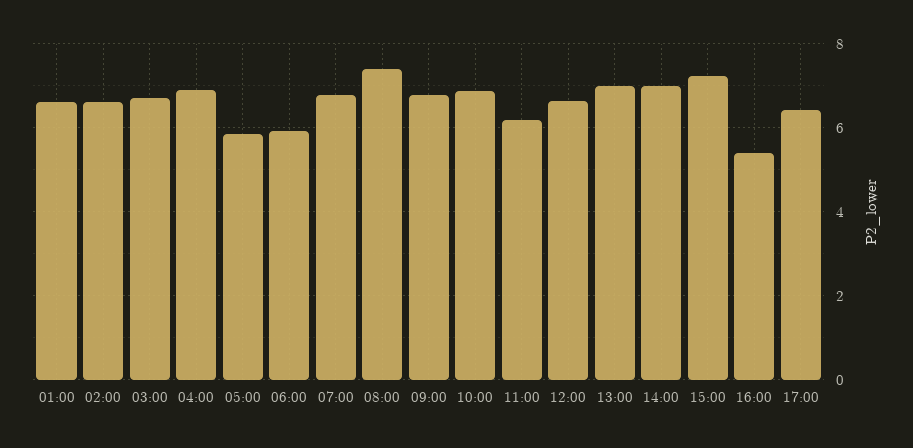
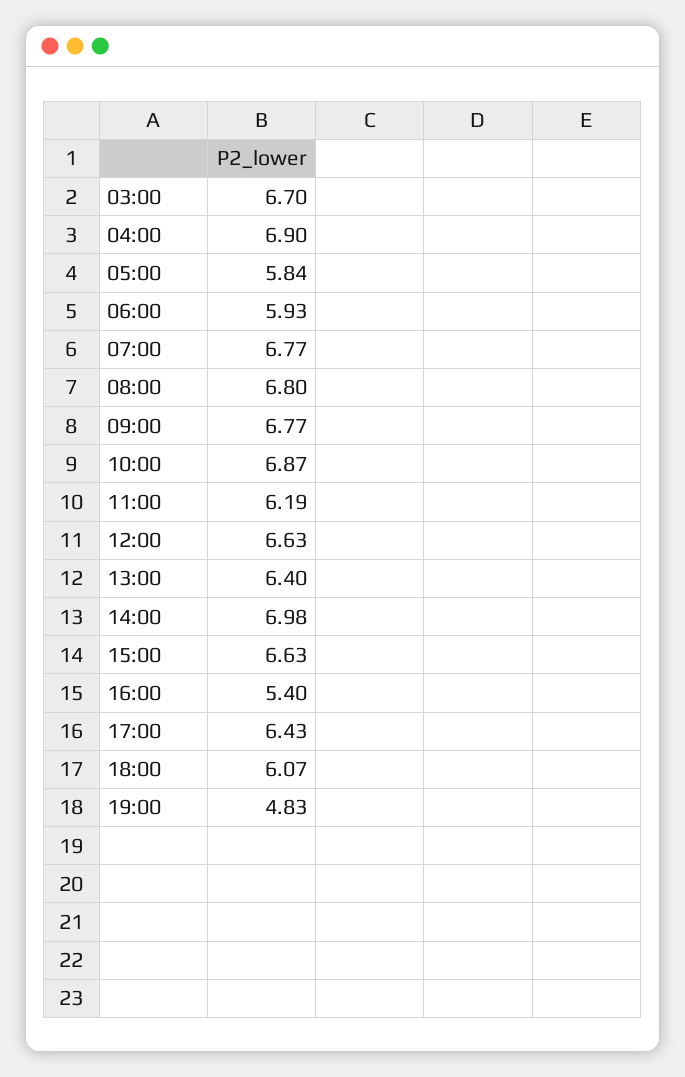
01:00: 6.6 -> none
02:00: 6.6 -> none
08:00: 7.4 -> 6.8
13:00: 7 -> 6.4
15:00: 7.2 -> 6.63
18:00: none -> 6.07
19:00: none -> 4.83

